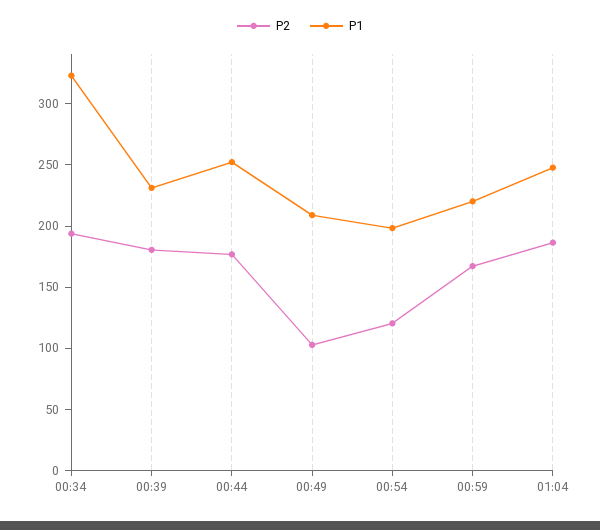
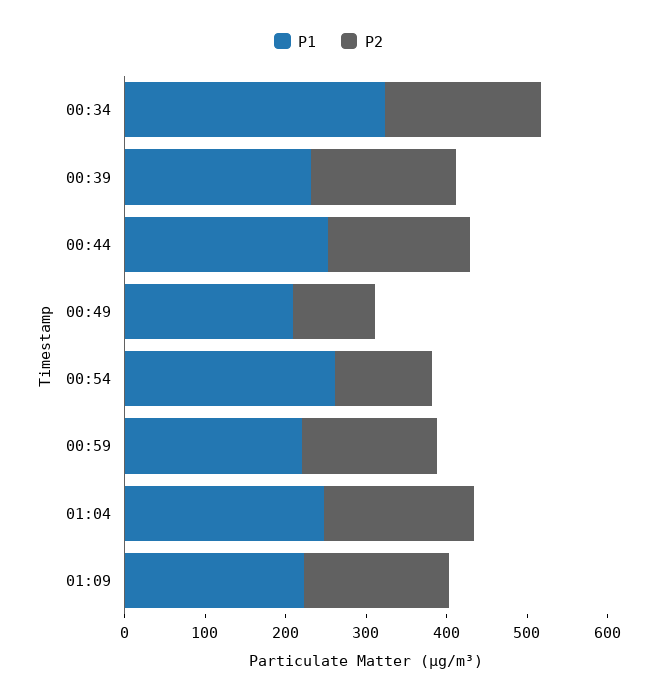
P1, 00:54: 200 -> 260
P1, 01:09: none -> 220
P2, 01:09: none -> 180

